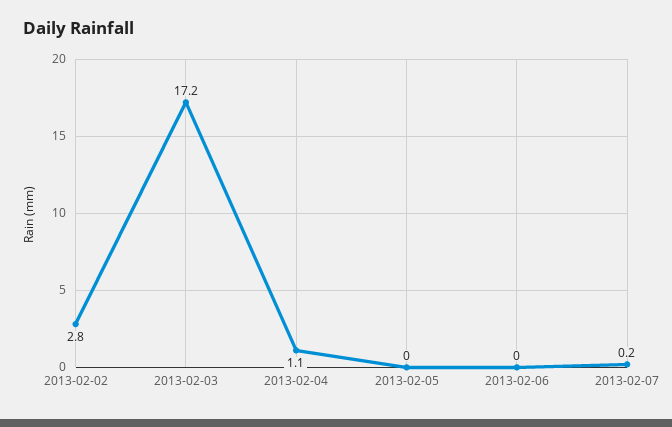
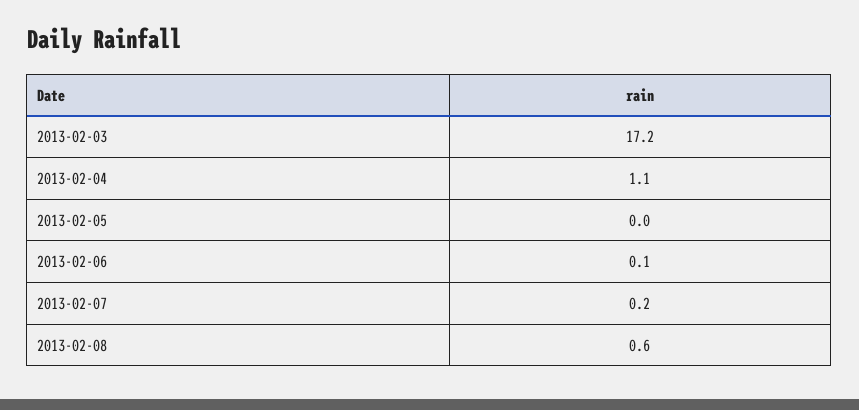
2013-02-02: 2.8 -> none
2013-02-06: 0 -> 0.1
2013-02-08: none -> 0.6

